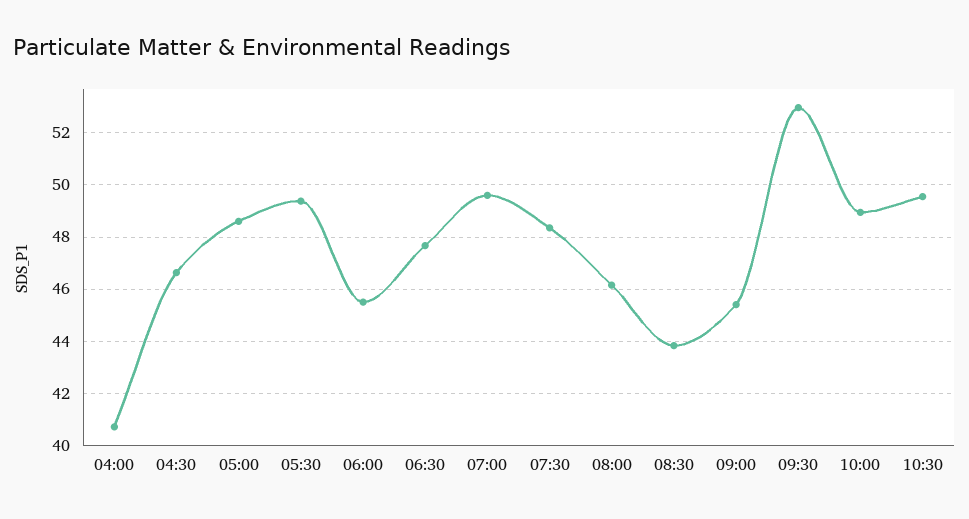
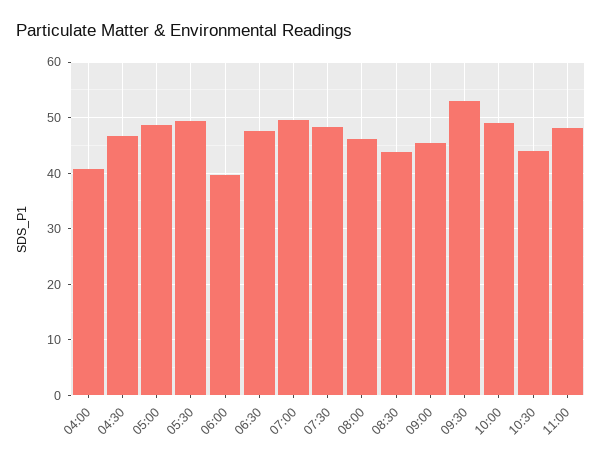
06:00: 45.5 -> 40
10:30: 49.5 -> 44
11:00: none -> 48

